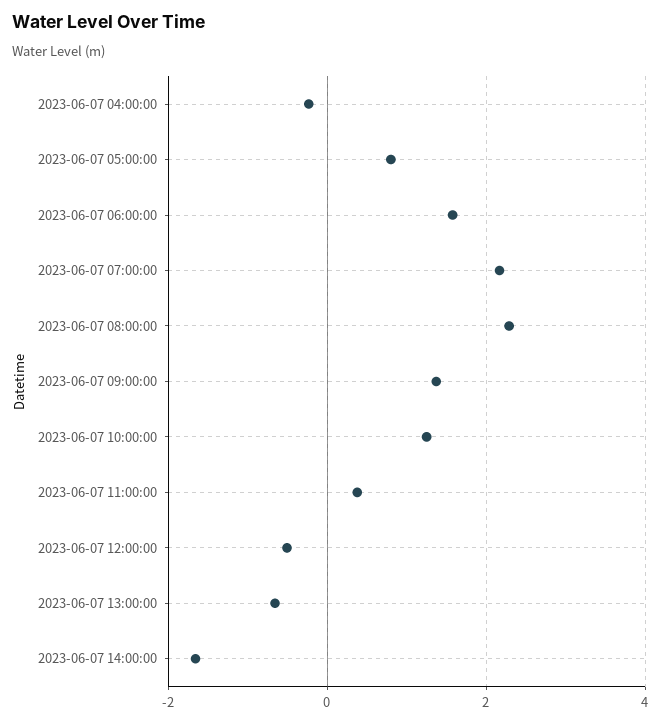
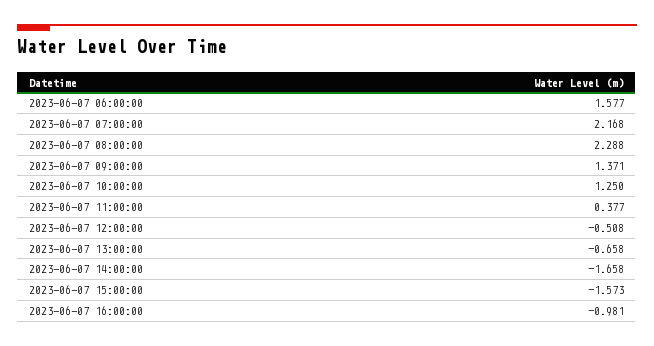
2023-06-07 04:00:00: -0.2 -> none
2023-06-07 05:00:00: 0.8 -> none
2023-06-07 15:00:00: none -> -1.573
2023-06-07 16:00:00: none -> -0.981

